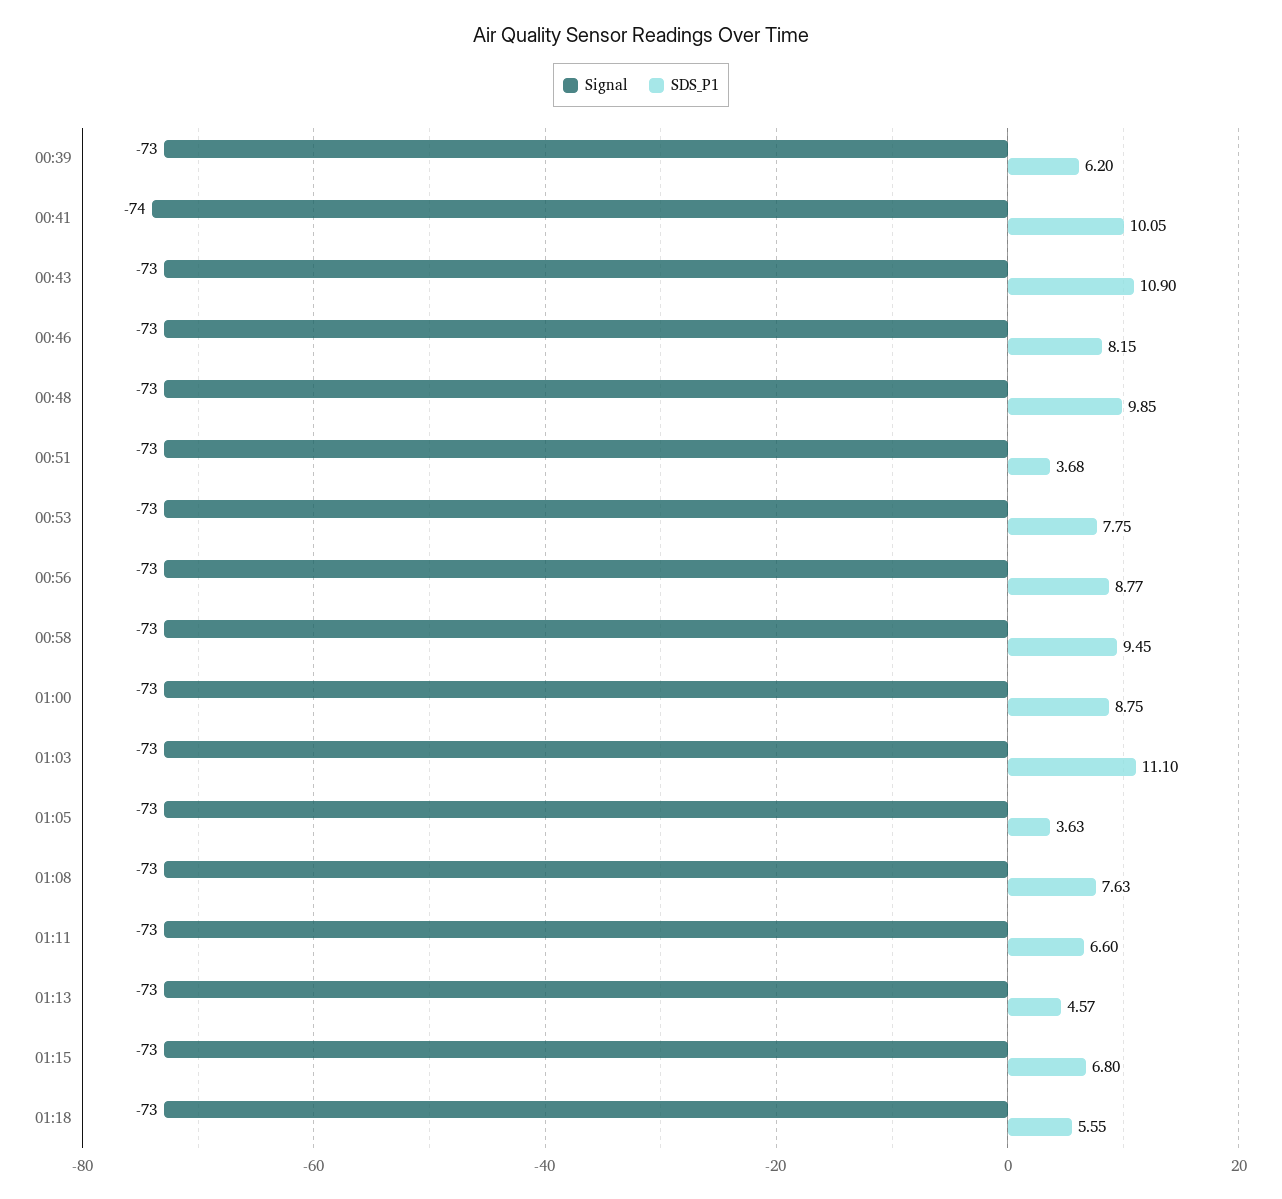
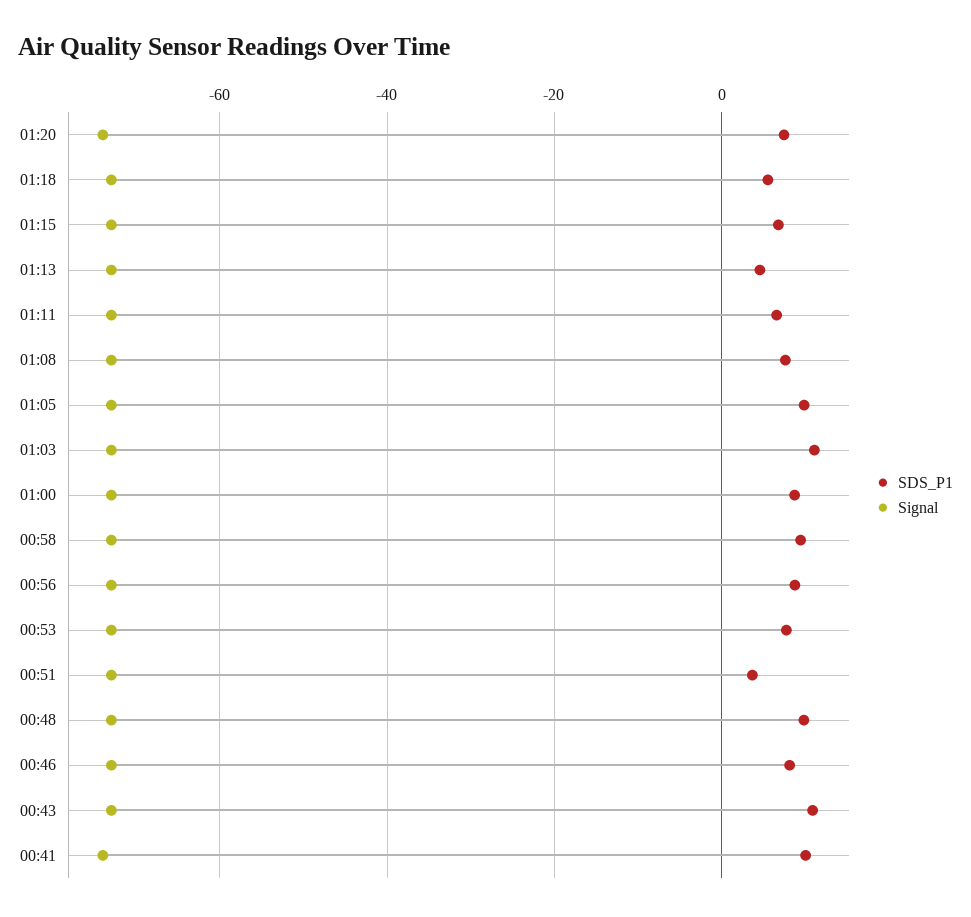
Signal, 00:39: -73 -> none
SDS_P1, 00:39: 6.2 -> none
SDS_P1, 01:05: 3.63 -> 10
SDS_P1, 01:20: none -> 8
Signal, 01:20: none -> -74

